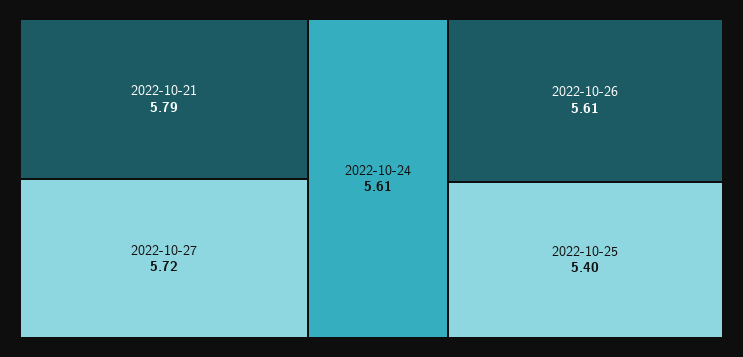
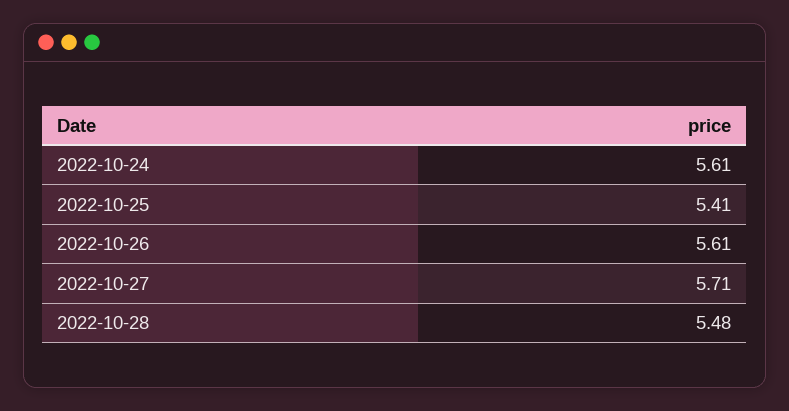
2022-10-21: 5.79 -> none
2022-10-27: 5.72 -> 5.71
2022-10-25: 5.4 -> 5.41
2022-10-28: none -> 5.48

